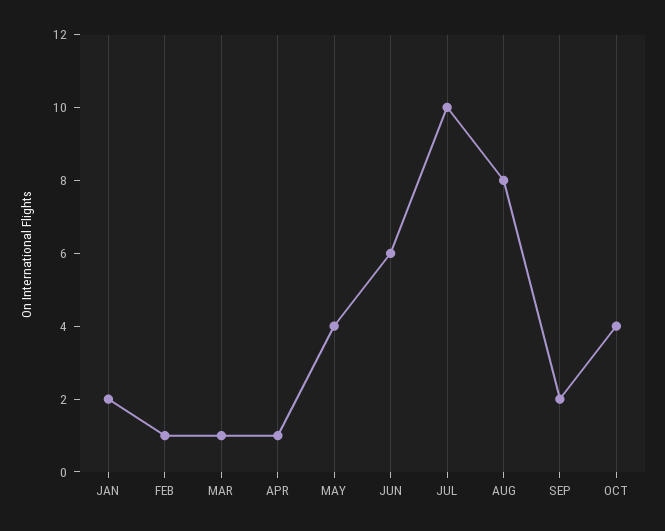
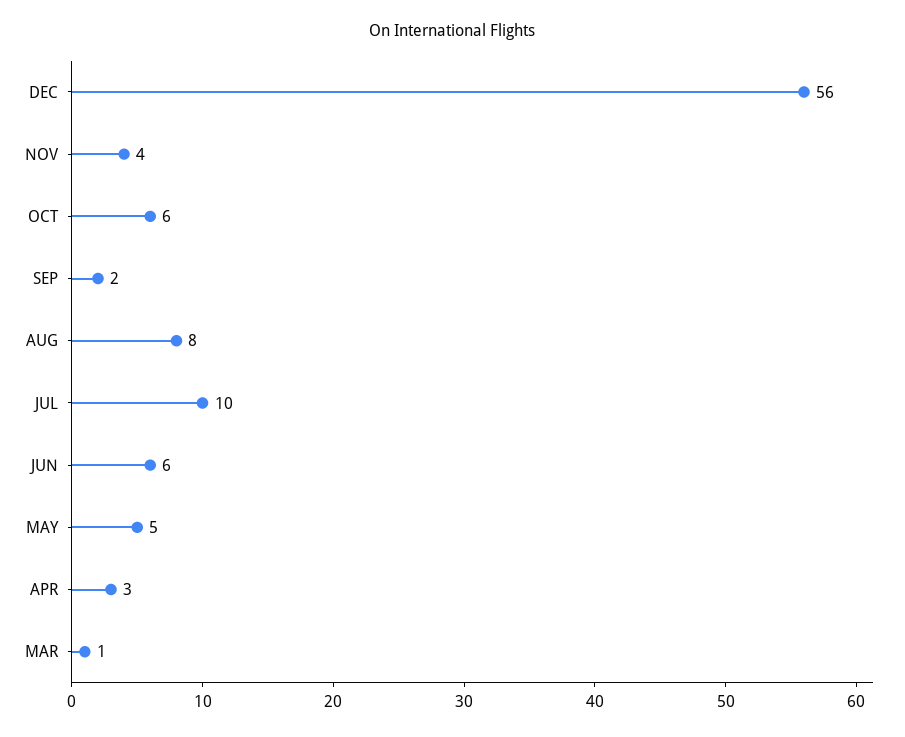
JAN: 2 -> none
FEB: 1 -> none
APR: 1 -> 3
MAY: 4 -> 5
OCT: 4 -> 6
DEC: none -> 56
NOV: none -> 4

